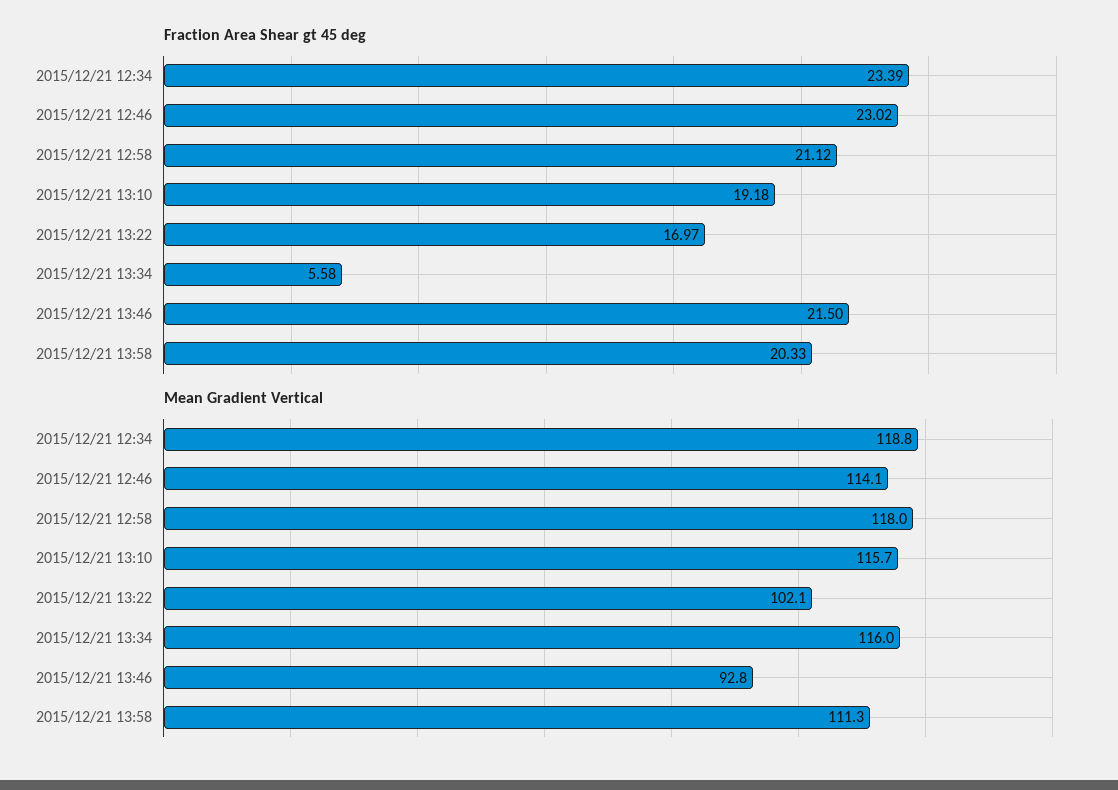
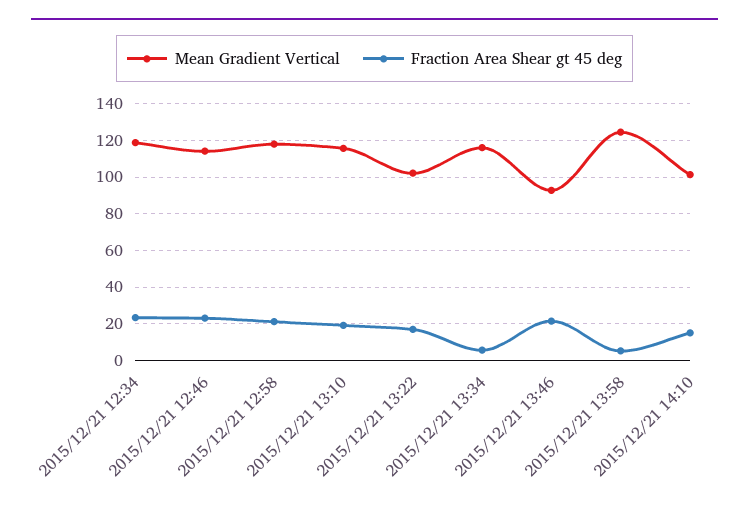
Fraction Area Shear gt 45 deg, 2015/12/21 13:58: 20.33 -> 5
Mean Gradient Vertical, 2015/12/21 13:58: 111.3 -> 125
Mean Gradient Vertical, 2015/12/21 14:10: none -> 100
Fraction Area Shear gt 45 deg, 2015/12/21 14:10: none -> 15

